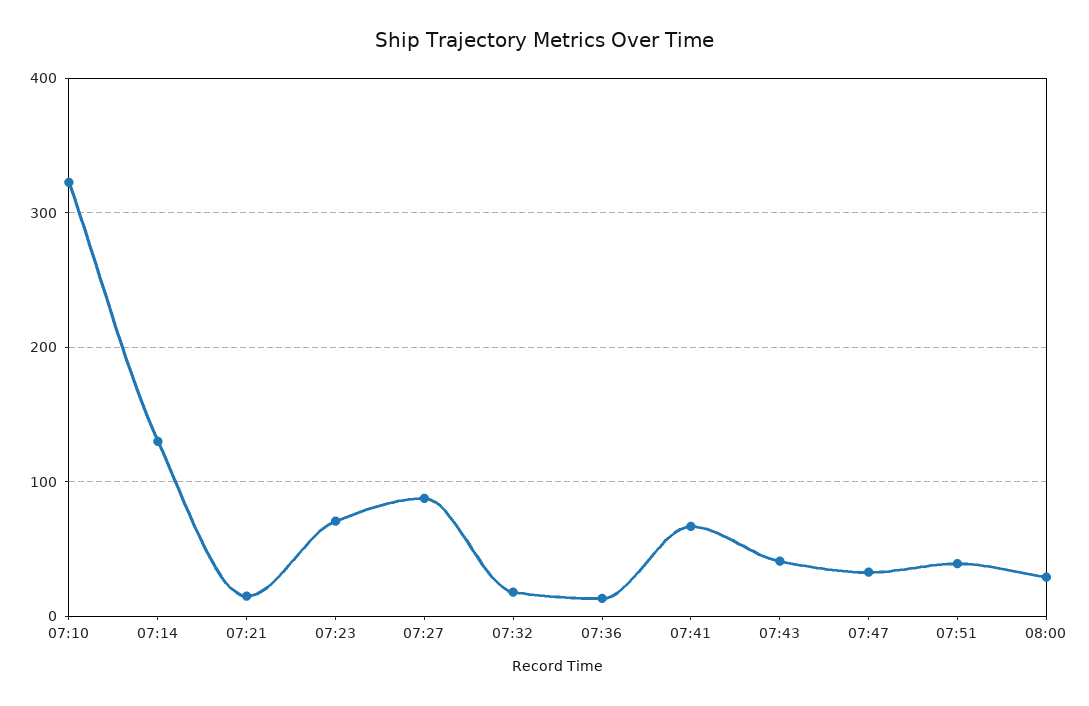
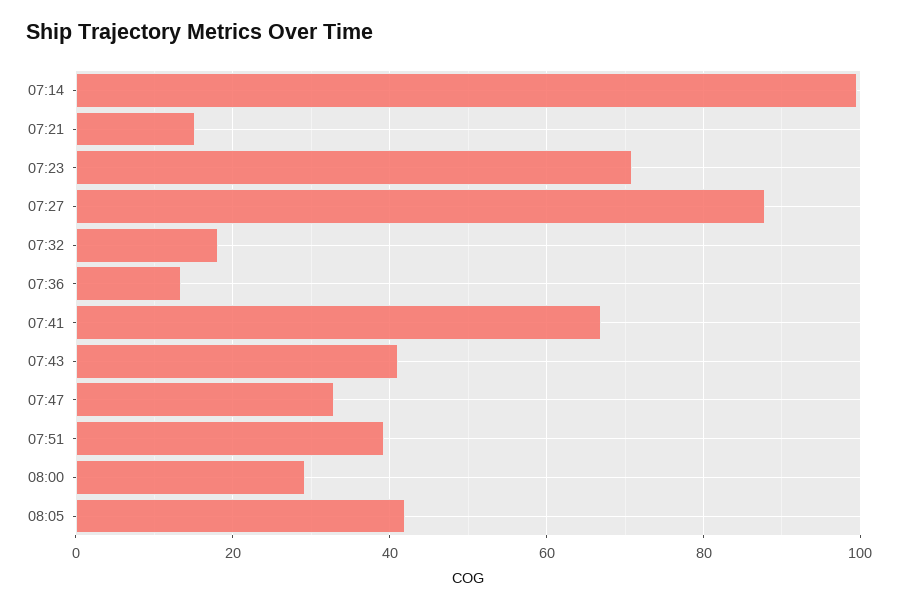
07:10: 320 -> none
07:14: 130 -> 100
08:05: none -> 42

